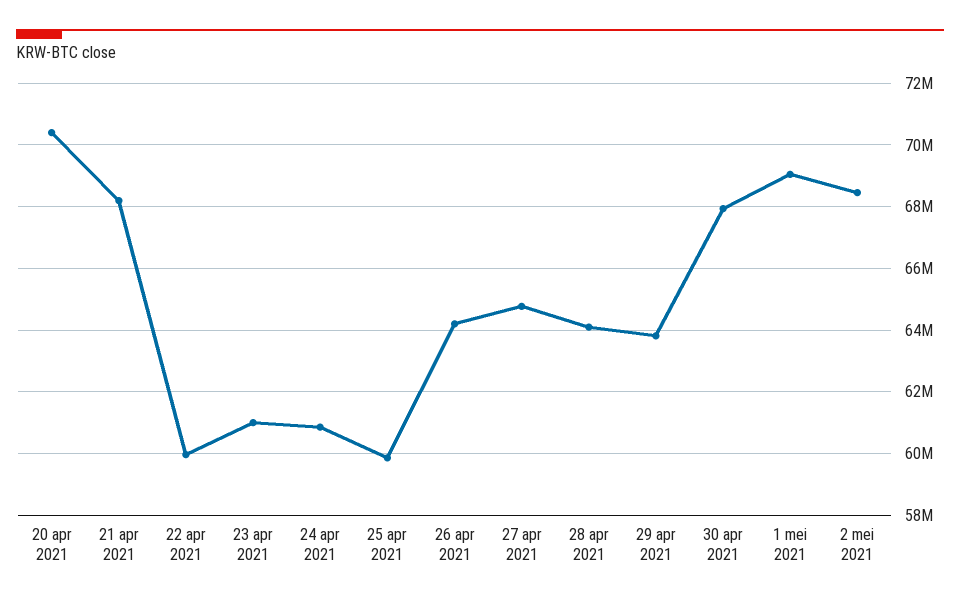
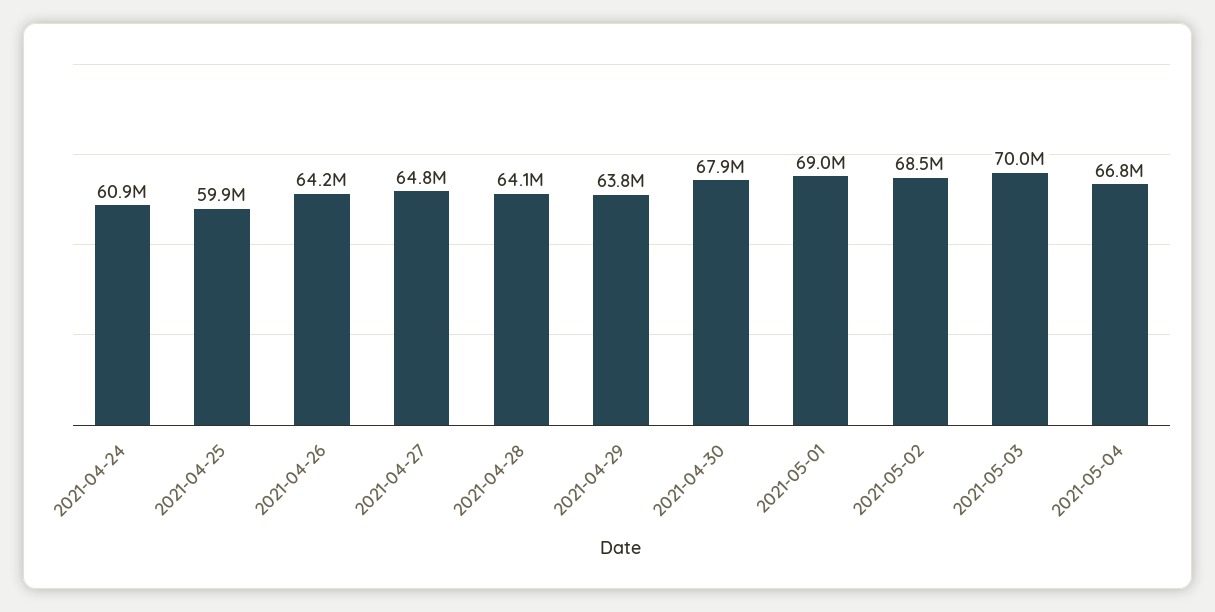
20 apr 2021: 70400000 -> none
21 apr 2021: 68200000 -> none
22 apr 2021: 60000000 -> none
23 apr 2021: 61000000 -> none
2021-05-03: none -> 70000000
2021-05-04: none -> 66800000

